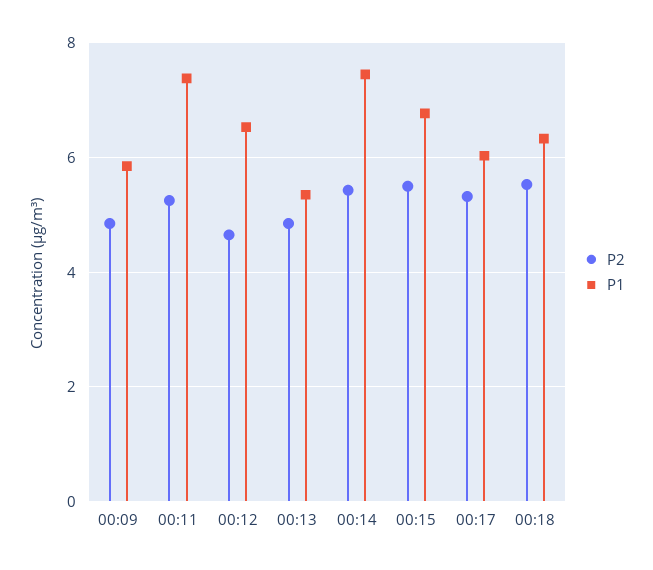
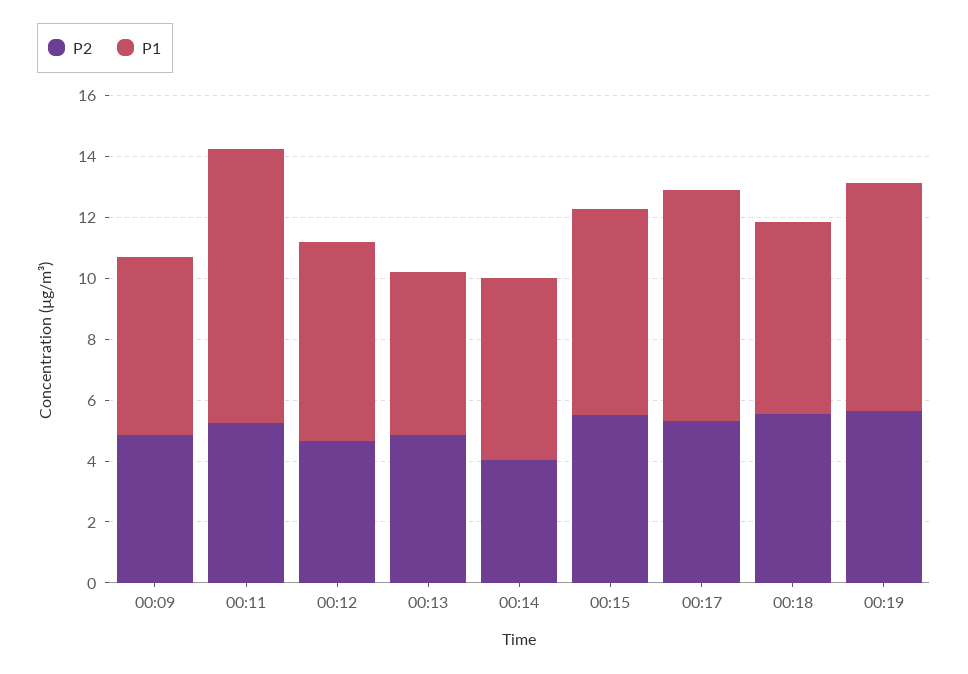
P1, 00:11: 7.4 -> 9
P2, 00:14: 5.4 -> 4
P1, 00:14: 7.4 -> 6
P1, 00:17: 6 -> 7.5
P2, 00:19: none -> 5.5
P1, 00:19: none -> 7.5

